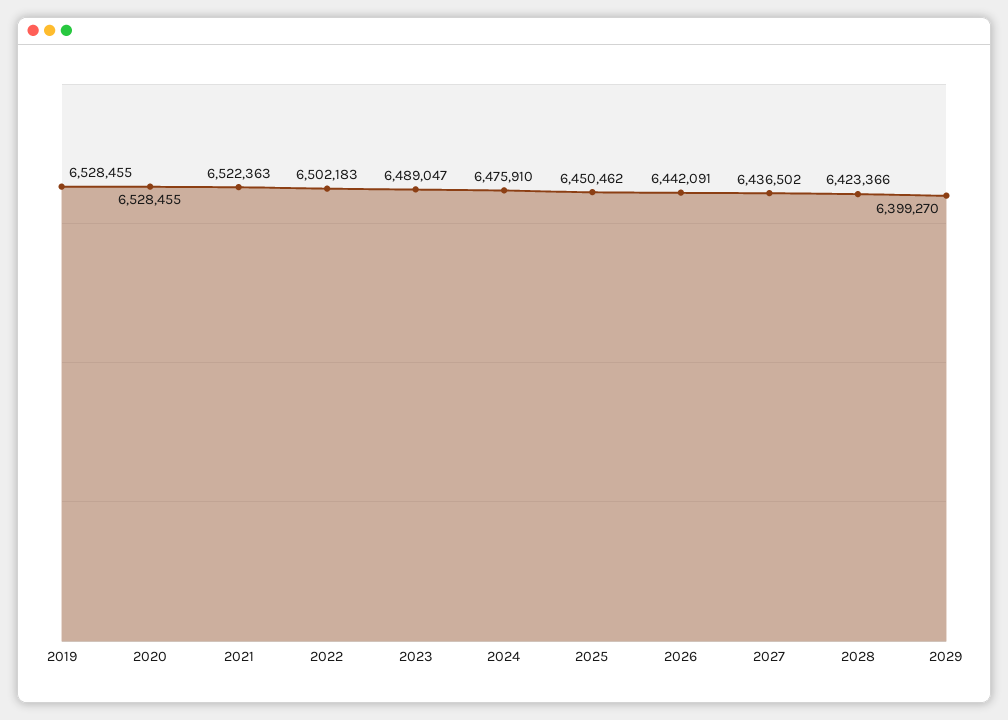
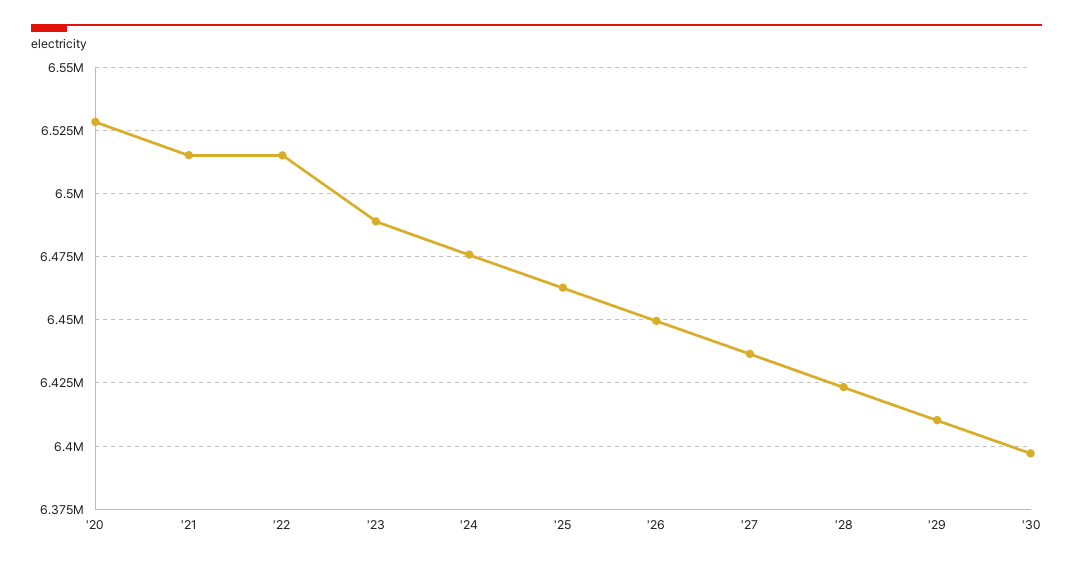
2019: 6528455 -> none
2021: 6522363 -> 6515000
2022: 6502183 -> 6515000
2025: 6450462 -> 6462500
2026: 6442091 -> 6450000
2029: 6399270 -> 6410000
'30: none -> 6397500

